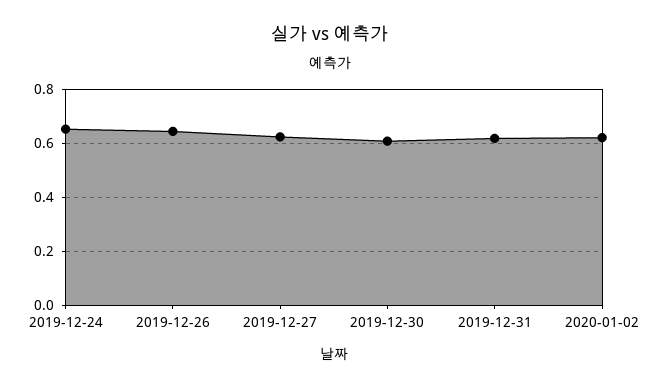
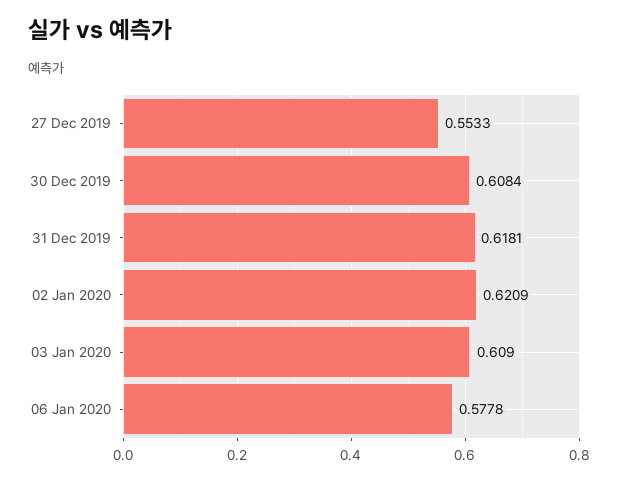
2019-12-24: 0.65 -> none
2019-12-26: 0.65 -> none
2019-12-27: 0.625 -> 0.5533
03 Jan 2020: none -> 0.609
06 Jan 2020: none -> 0.5778

